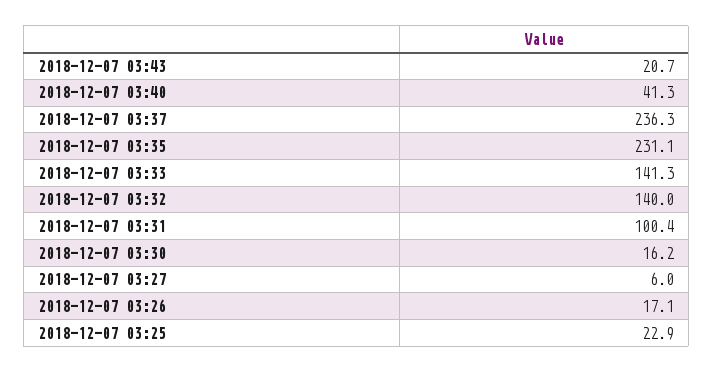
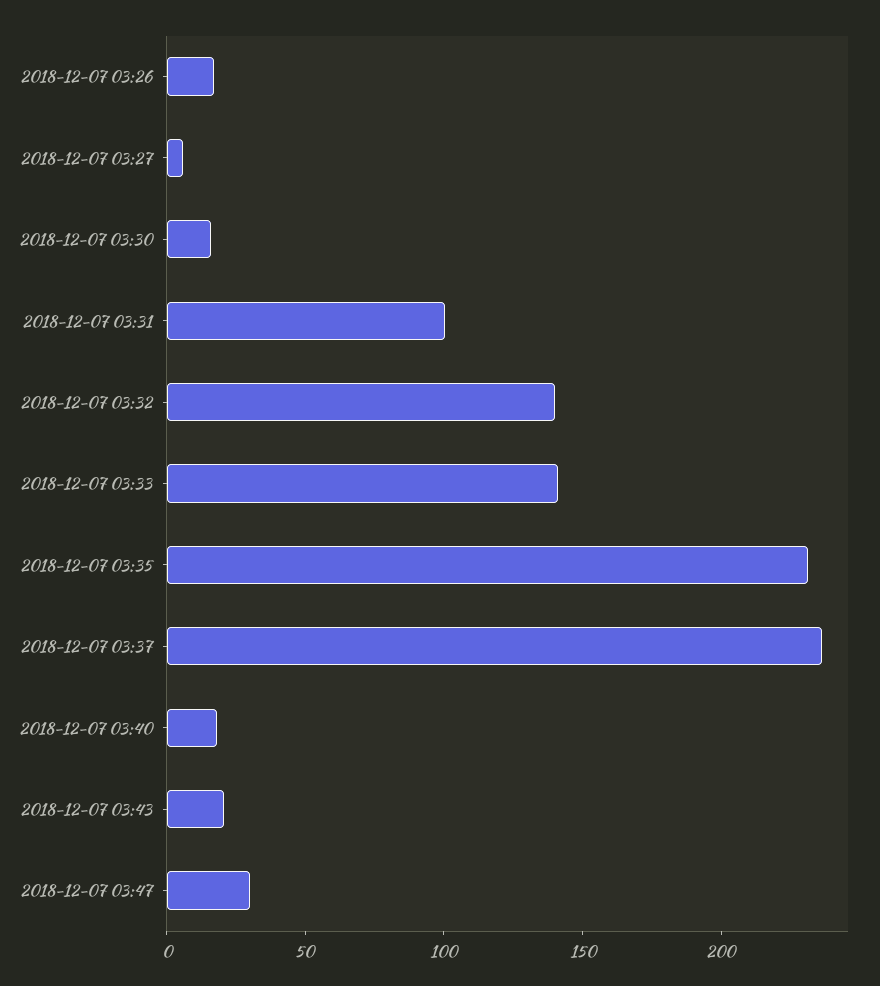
2018-12-07 03:40: 41.3 -> 20
2018-12-07 03:25: 22.9 -> none
2018-12-07 03:47: none -> 30

